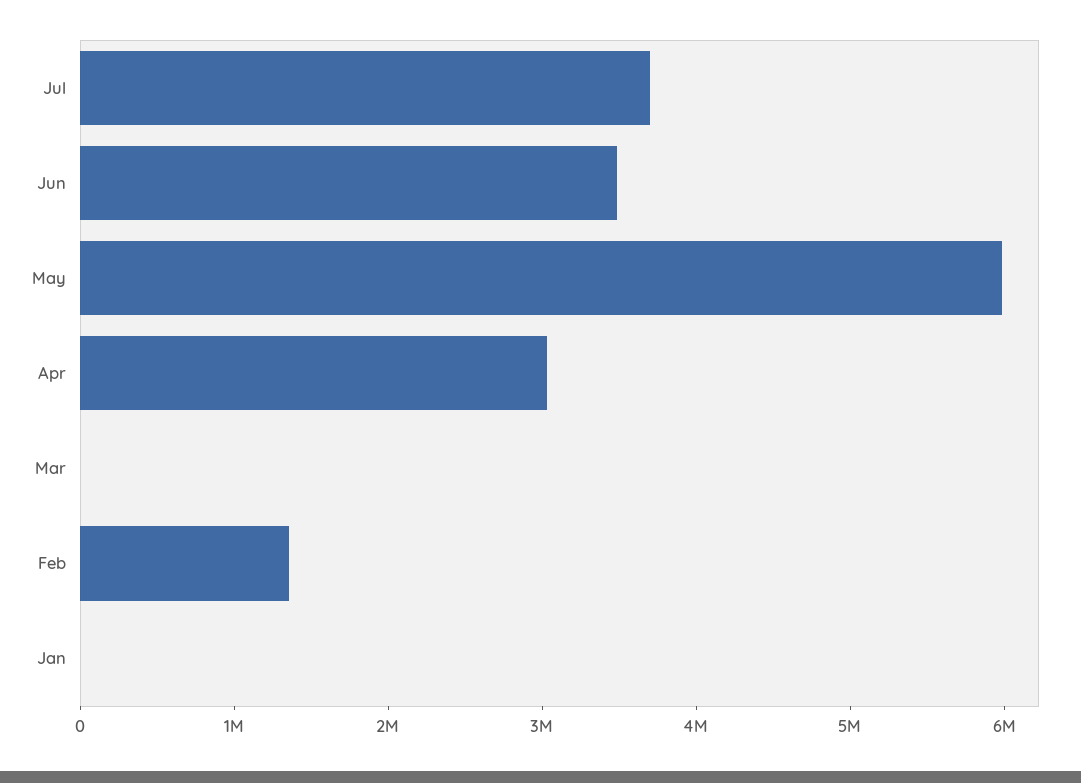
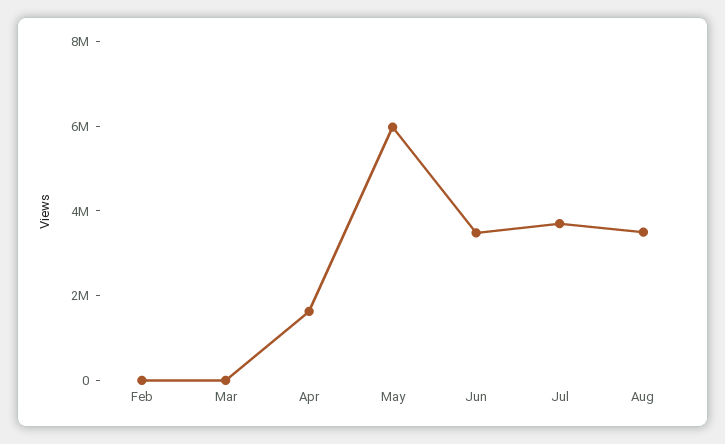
Apr: 3000000 -> 1500000
Feb: 1400000 -> 0
Jan: 0 -> none
Aug: none -> 3500000

